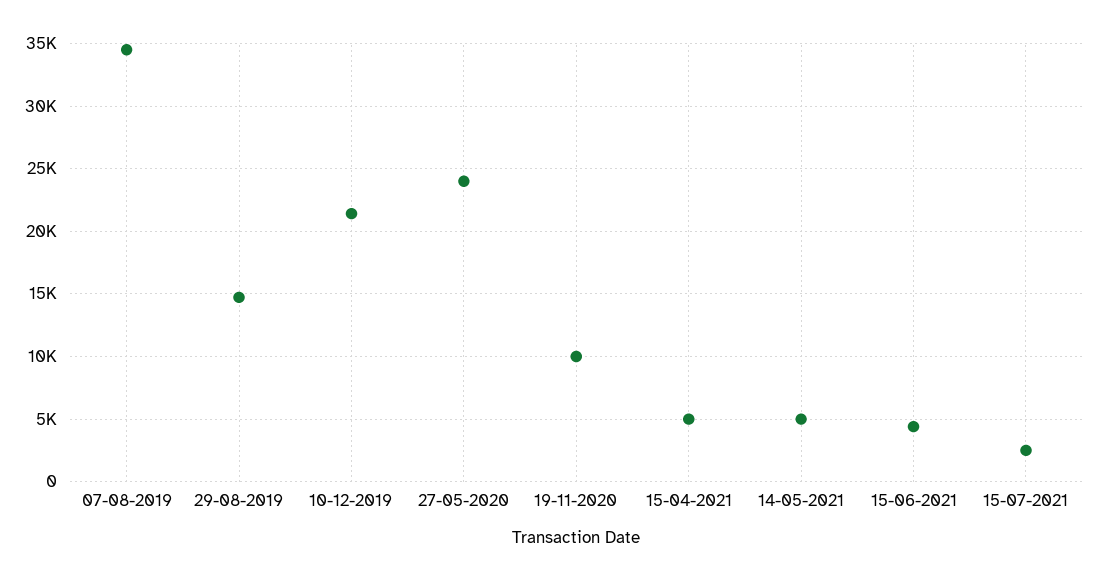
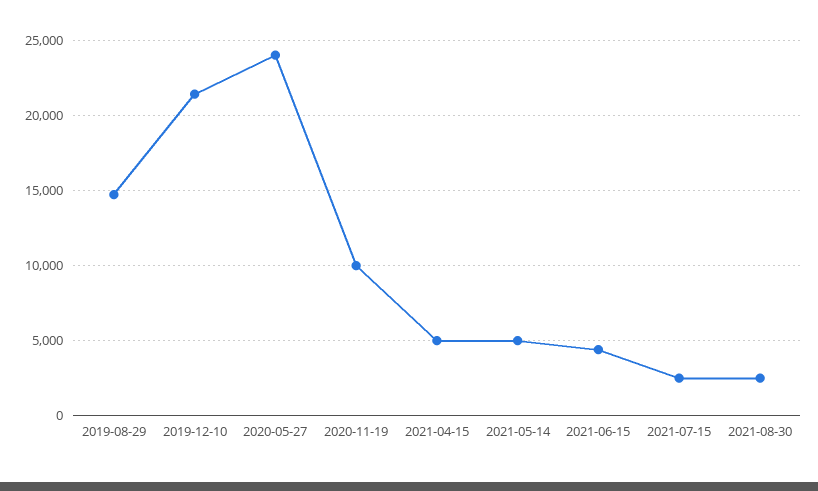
07-08-2019: 34500 -> none
2021-08-30: none -> 2500

